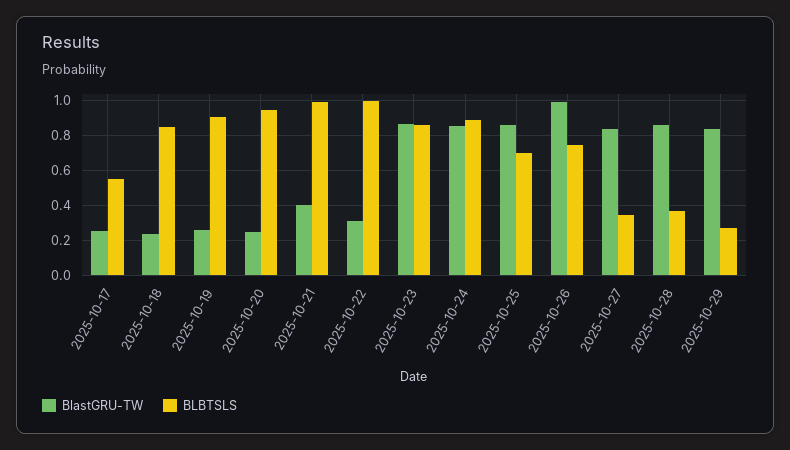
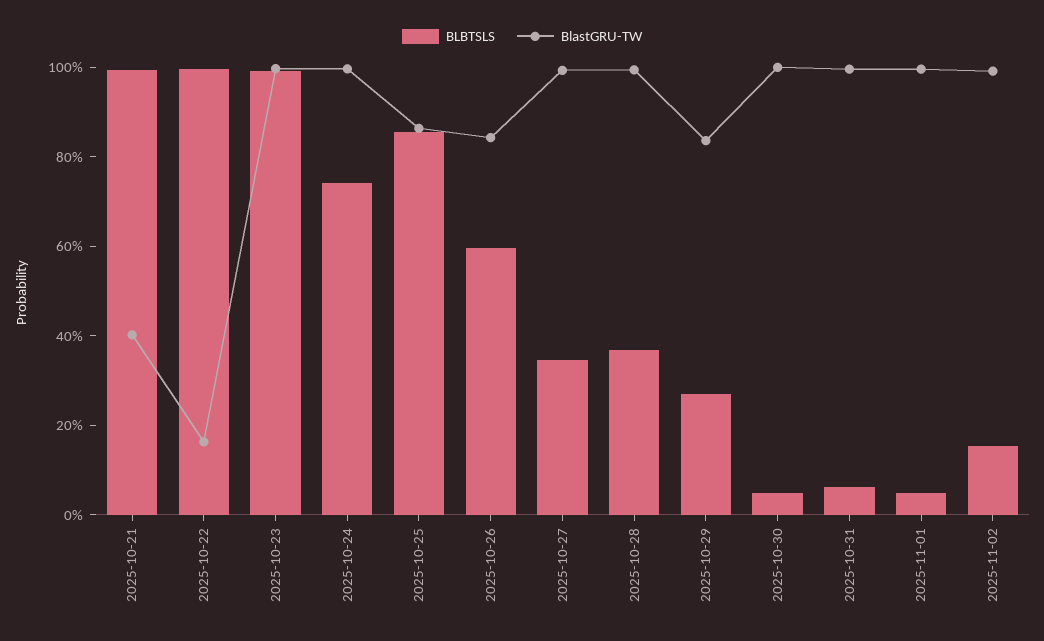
BlastGRU-TW, 2025-10-17: 0.25 -> none
BLBTSLS, 2025-10-17: 0.55 -> none
BlastGRU-TW, 2025-10-18: 0.25 -> none
BLBTSLS, 2025-10-18: 0.85 -> none
BlastGRU-TW, 2025-10-19: 0.25 -> none
BLBTSLS, 2025-10-19: 0.9 -> none
BlastGRU-TW, 2025-10-20: 0.25 -> none
BLBTSLS, 2025-10-20: 0.95 -> none
BlastGRU-TW, 2025-10-22: 0.3 -> 0.15
BlastGRU-TW, 2025-10-23: 0.85 -> 1
BLBTSLS, 2025-10-23: 0.85 -> 1
BlastGRU-TW, 2025-10-24: 0.85 -> 1
BLBTSLS, 2025-10-24: 0.9 -> 0.75
BLBTSLS, 2025-10-25: 0.7 -> 0.85
BlastGRU-TW, 2025-10-26: 1 -> 0.85
BLBTSLS, 2025-10-26: 0.75 -> 0.6
BlastGRU-TW, 2025-10-27: 0.85 -> 1
BlastGRU-TW, 2025-10-28: 0.85 -> 1
BLBTSLS, 2025-10-30: none -> 0.05
BlastGRU-TW, 2025-10-30: none -> 1
BLBTSLS, 2025-10-31: none -> 0.05
BlastGRU-TW, 2025-10-31: none -> 1
BLBTSLS, 2025-11-01: none -> 0.05
BlastGRU-TW, 2025-11-01: none -> 1
BLBTSLS, 2025-11-02: none -> 0.15
BlastGRU-TW, 2025-11-02: none -> 1

